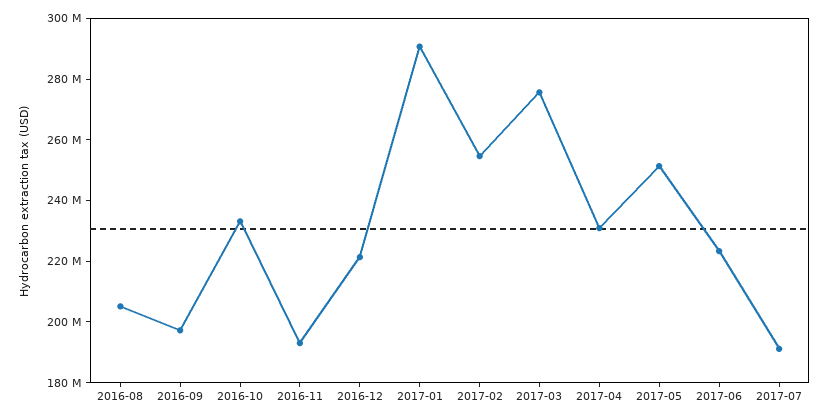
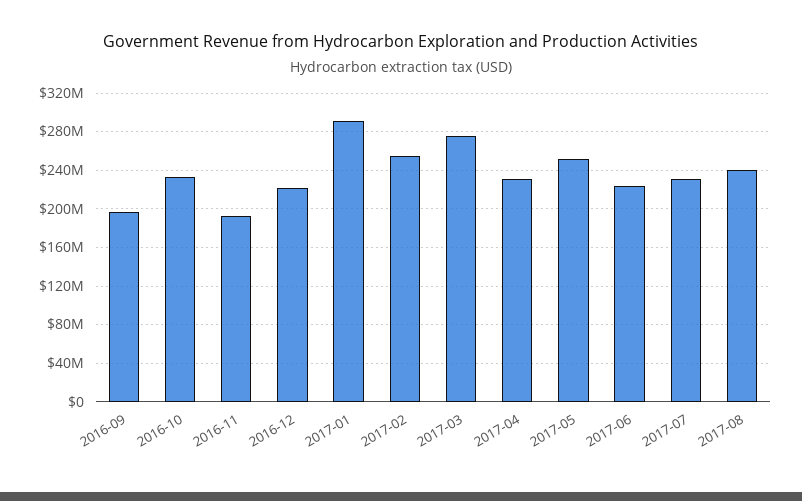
2016-08: 205000000 -> none
2017-07: 190000000 -> 230000000
2017-08: none -> 240000000

